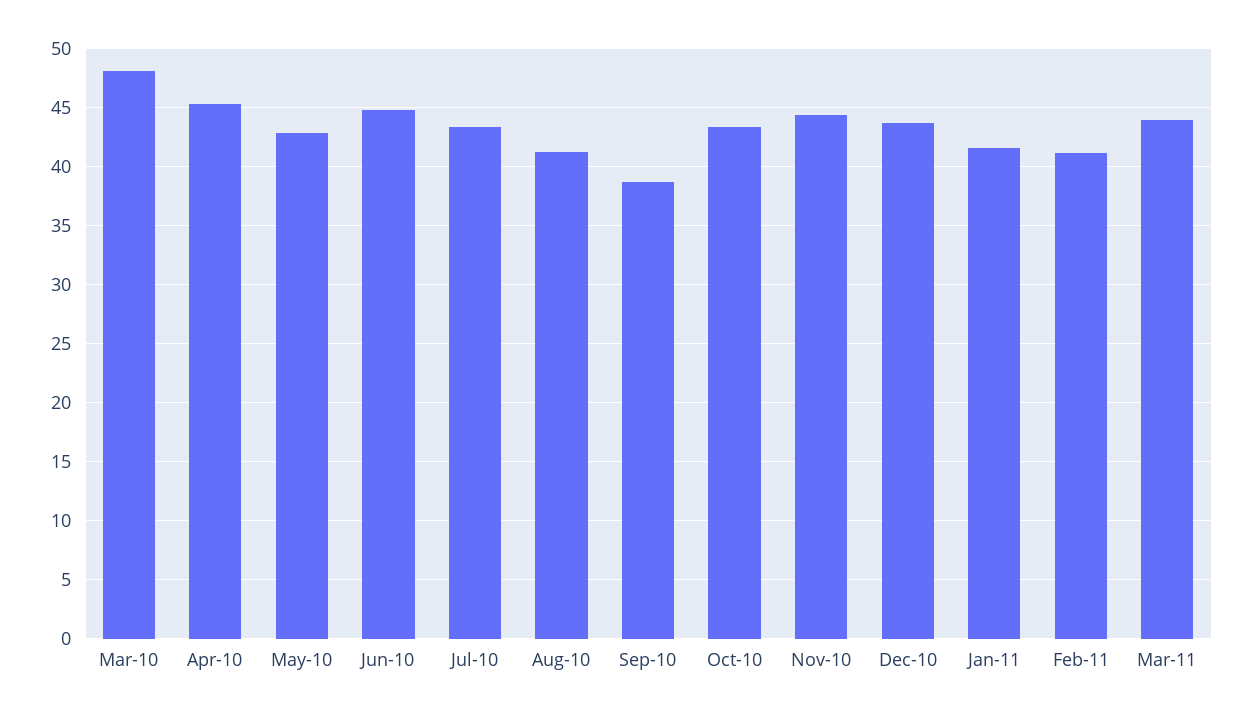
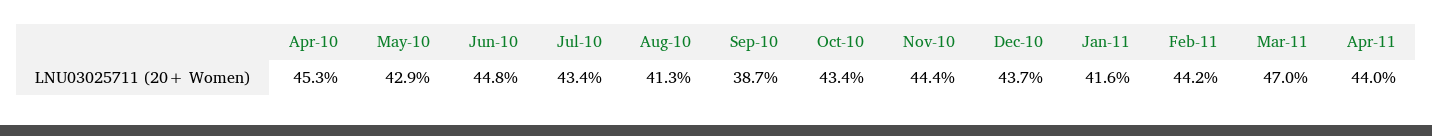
Mar-10: 48 -> none
Feb-11: 41 -> 44.2
Mar-11: 44 -> 47
Apr-11: none -> 44

